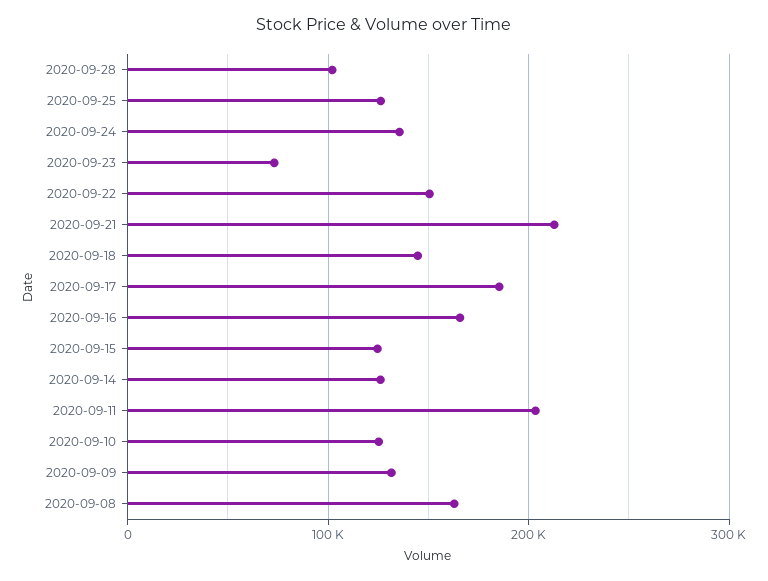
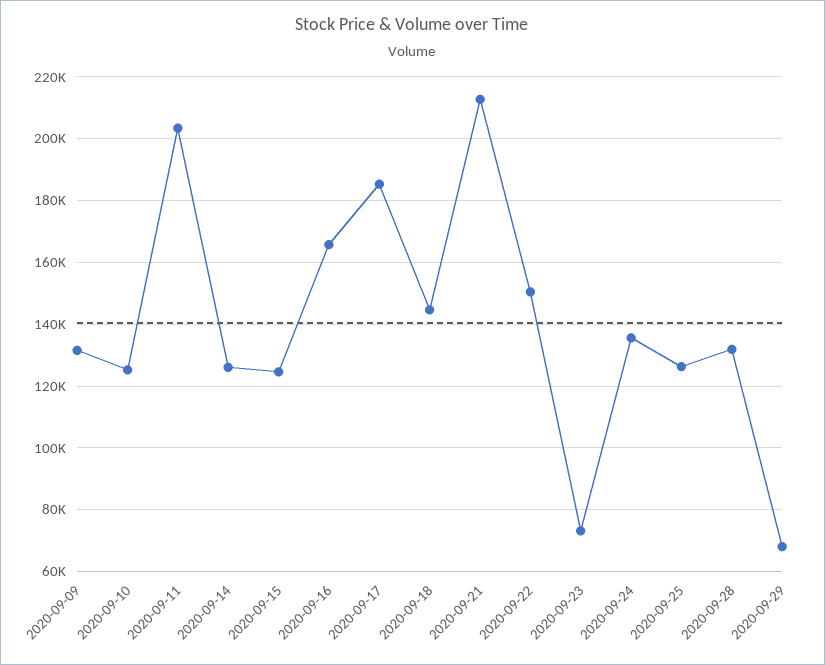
2020-09-28: 100000 -> 132000
2020-09-08: 160000 -> none
2020-09-29: none -> 68000

